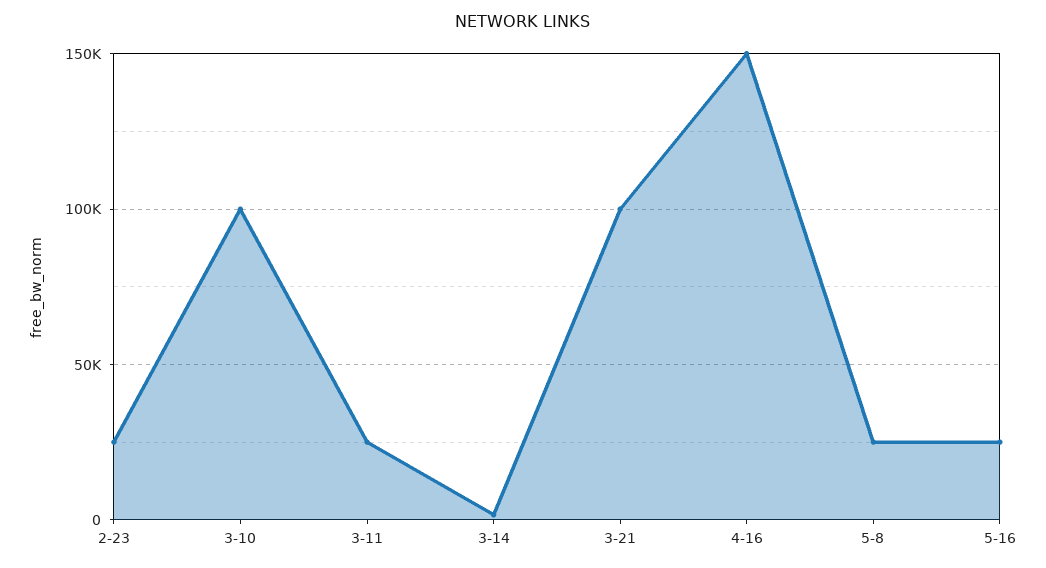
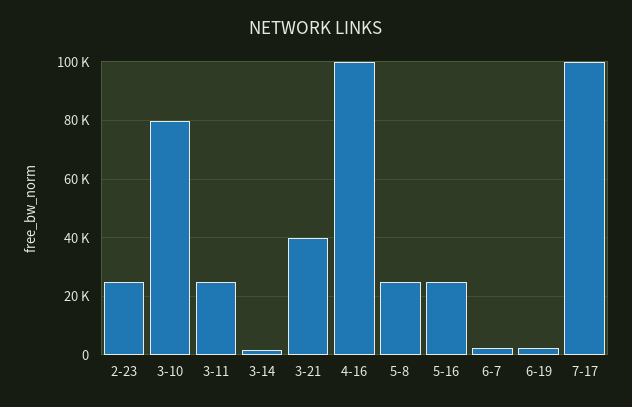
3-10: 100000 -> 80000
3-21: 100000 -> 40000
4-16: 150000 -> 100000
6-7: none -> 2500
6-19: none -> 2500
7-17: none -> 100000

